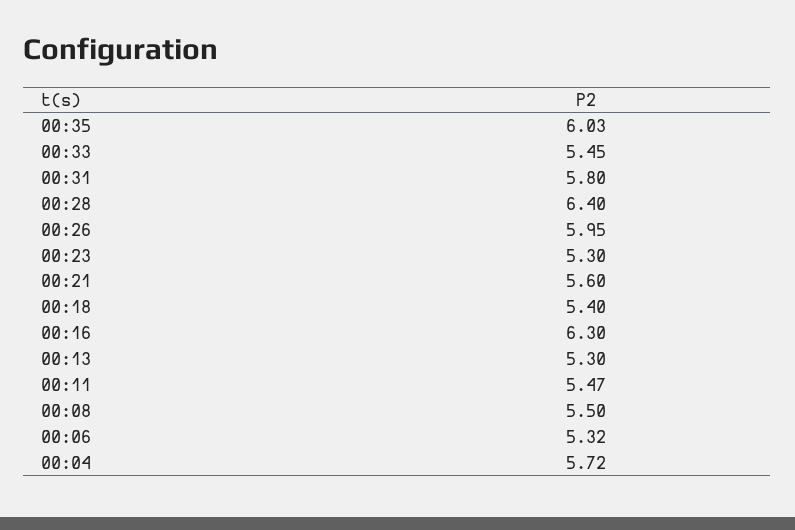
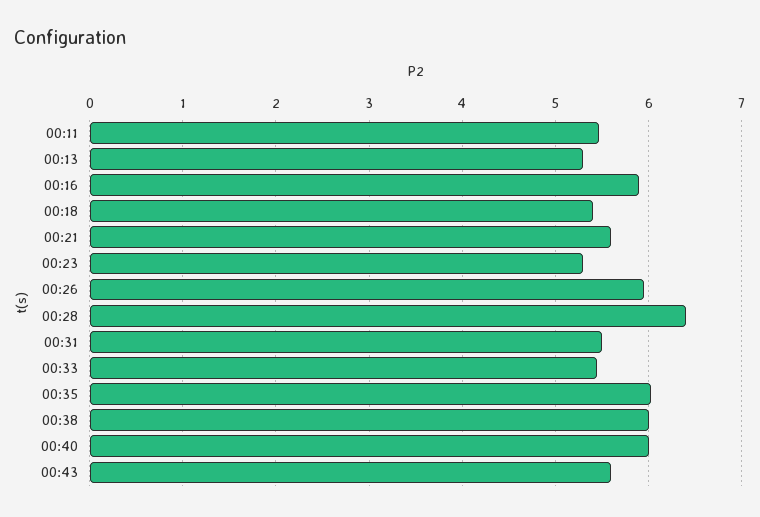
00:31: 5.8 -> 5.5
00:16: 6.3 -> 5.9
00:08: 5.5 -> none
00:06: 5.32 -> none
00:04: 5.72 -> none
00:38: none -> 6
00:40: none -> 6
00:43: none -> 5.6

